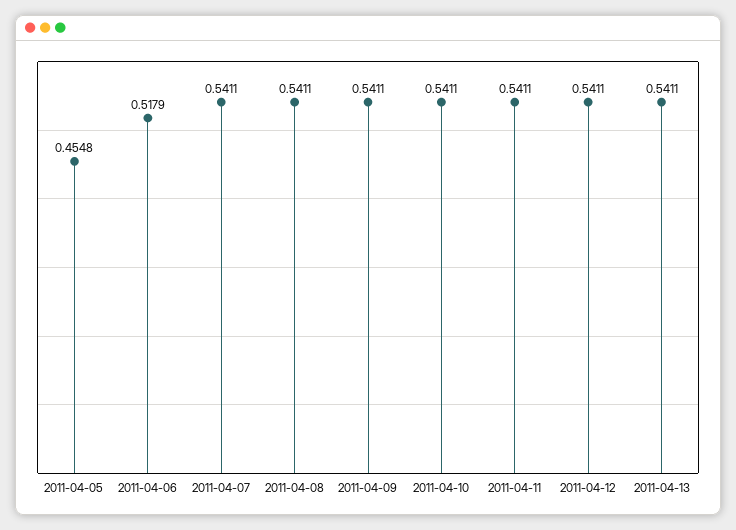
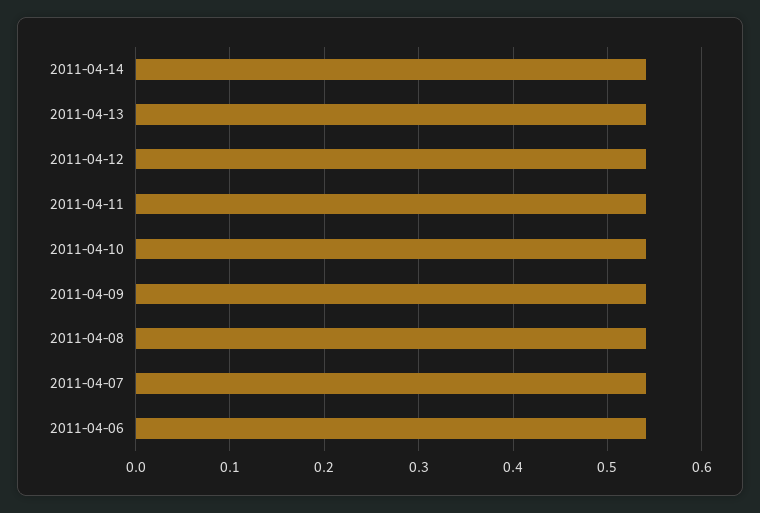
2011-04-05: 0.4548 -> none
2011-04-06: 0.5179 -> 0.54
2011-04-14: none -> 0.54

